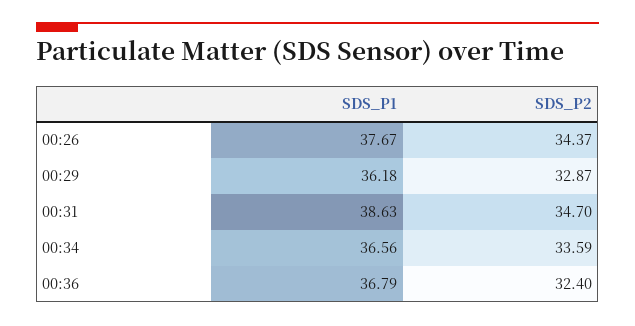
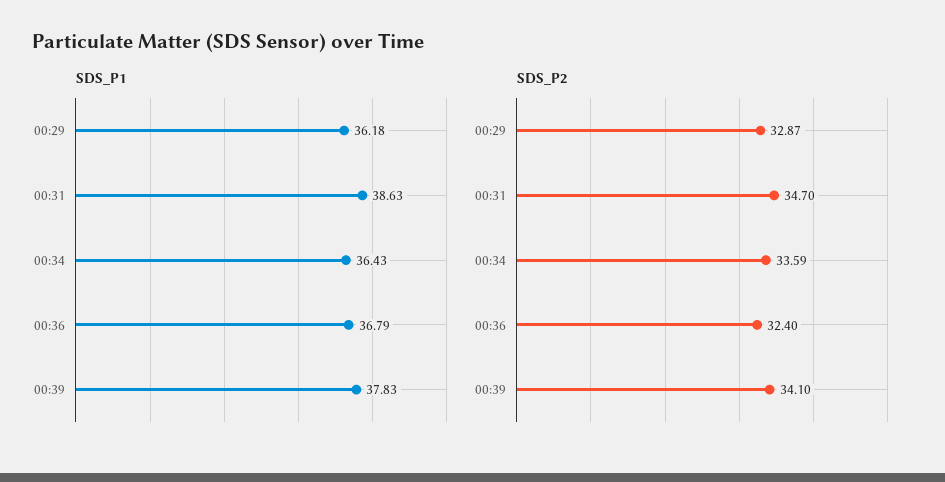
SDS_P1, 00:26: 37.67 -> none
SDS_P2, 00:26: 34.37 -> none
SDS_P1, 00:34: 36.56 -> 36.43
SDS_P1, 00:39: none -> 37.83
SDS_P2, 00:39: none -> 34.1

